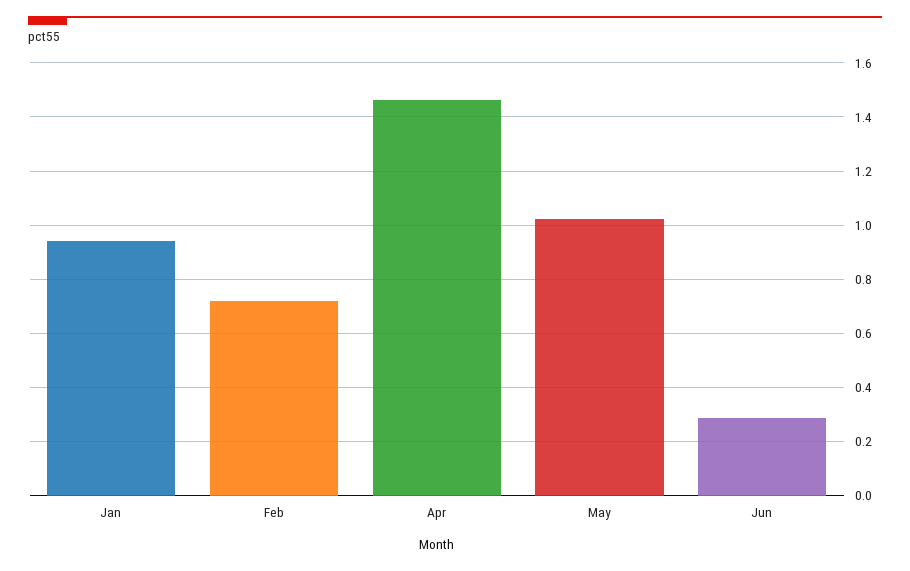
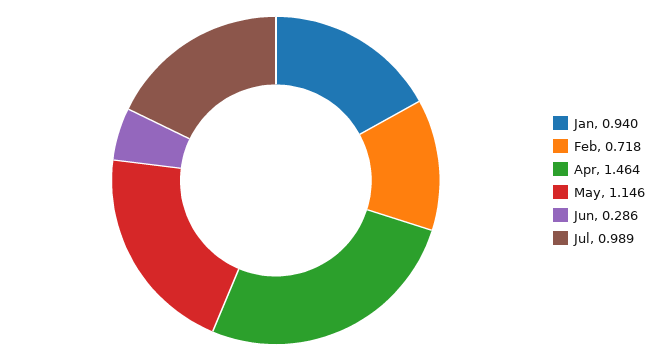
May: 1.025 -> 1.146
Jul: none -> 0.989

